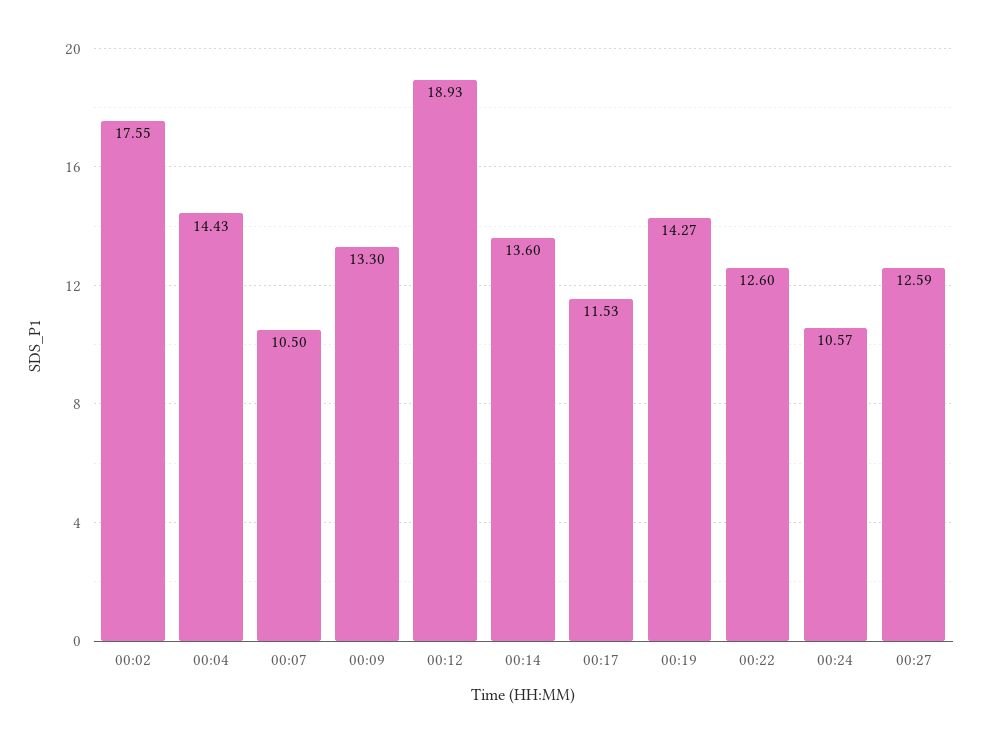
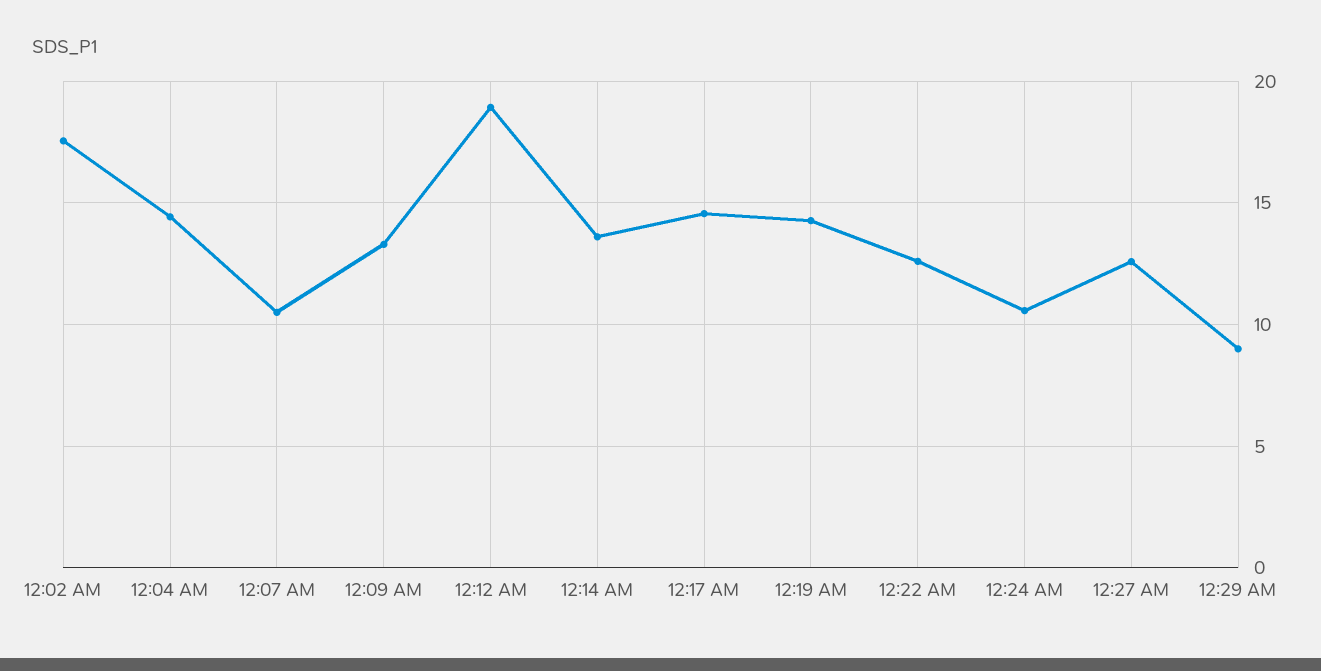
00:17: 11.53 -> 14.5
12:29 AM: none -> 9

